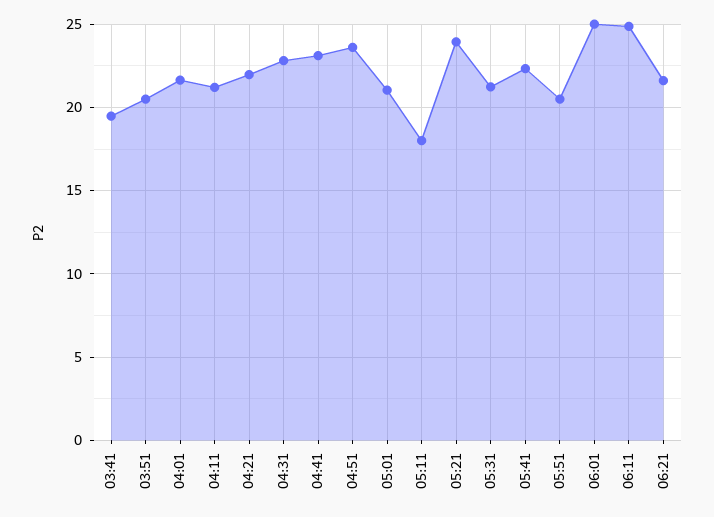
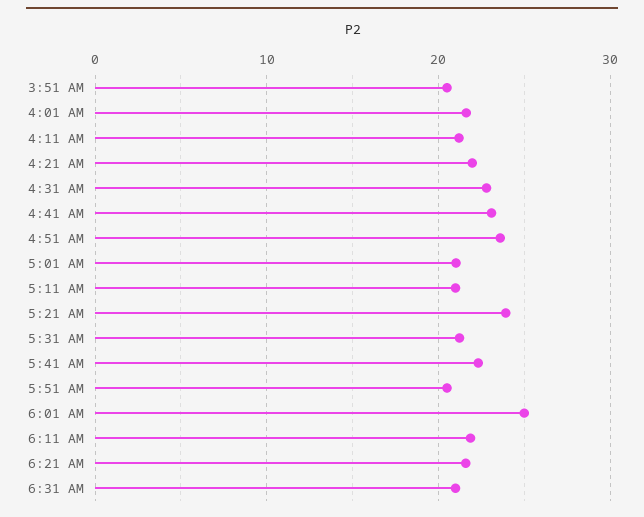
03:41: 19.5 -> none
05:11: 18 -> 21
06:11: 25 -> 22
6:31 AM: none -> 21

